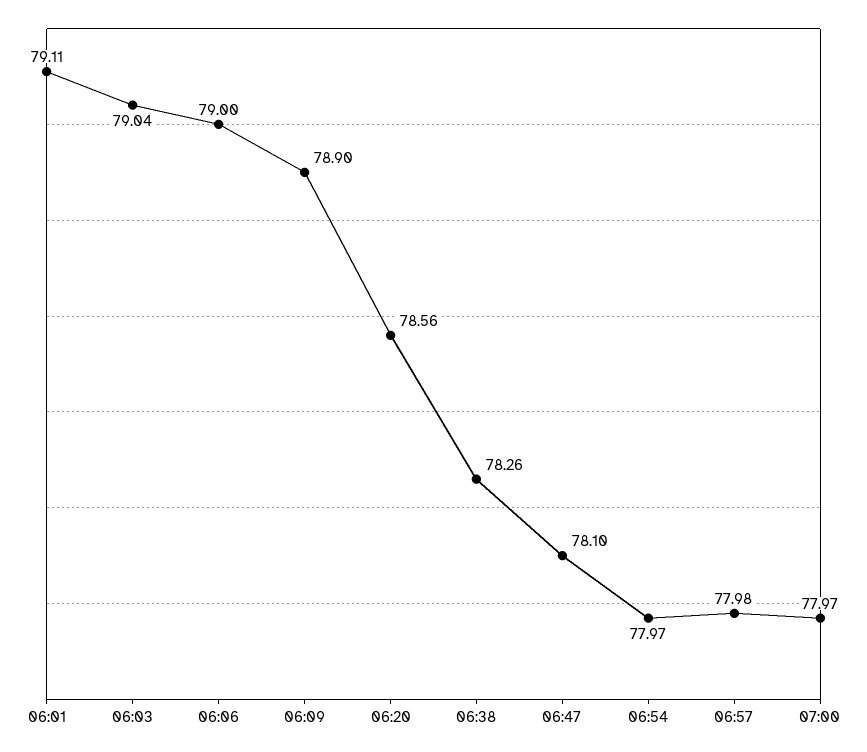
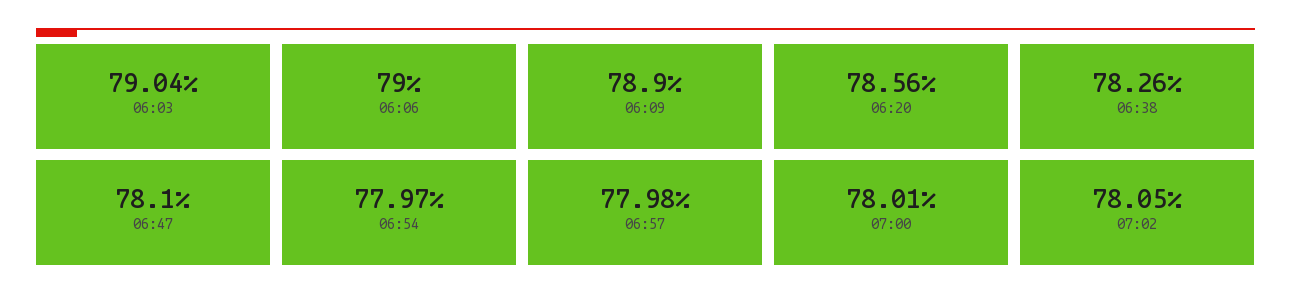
06:01: 79.11 -> none
07:00: 77.97 -> 78.01
07:02: none -> 78.05

